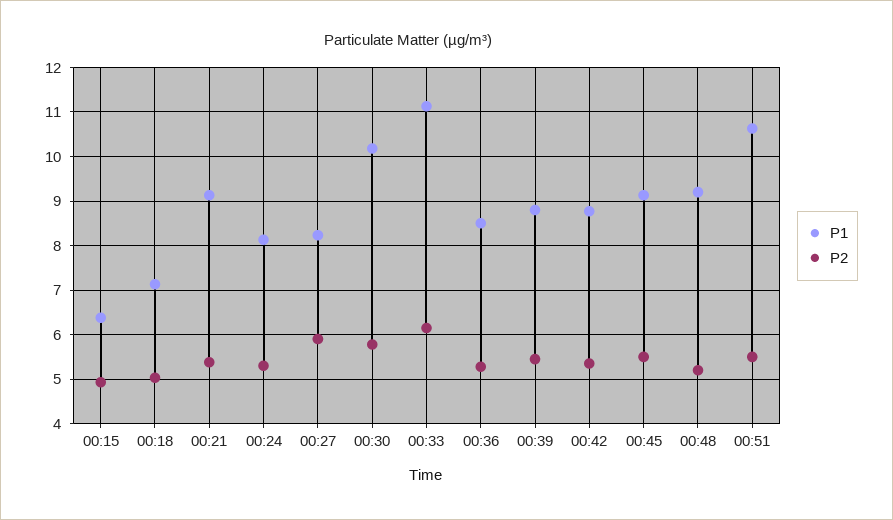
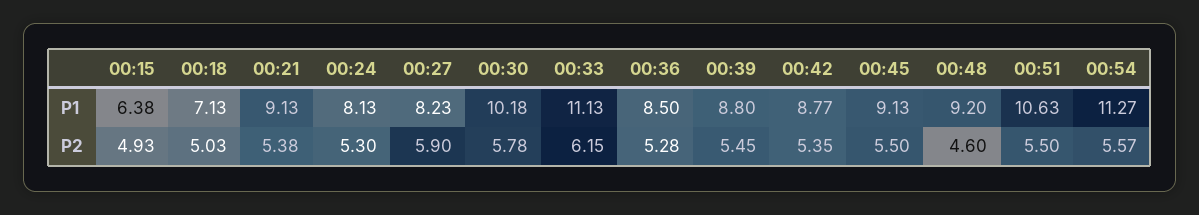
P2, 00:48: 5.2 -> 4.6
P1, 00:54: none -> 11.27
P2, 00:54: none -> 5.57

